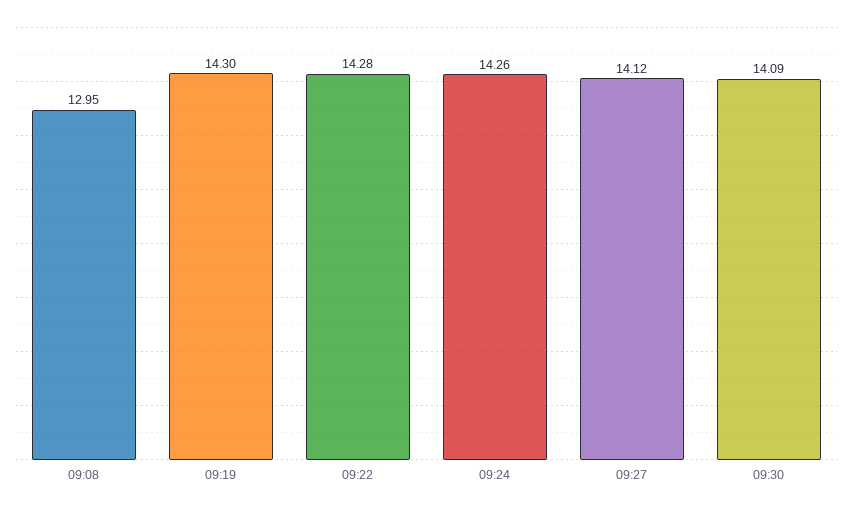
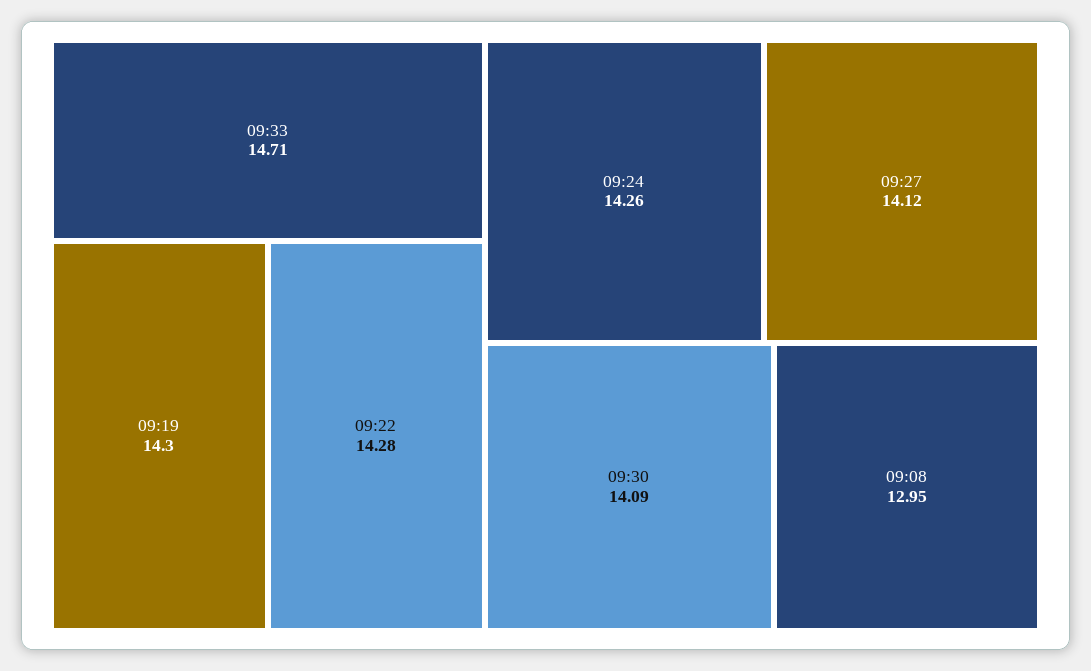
09:33: none -> 14.71

